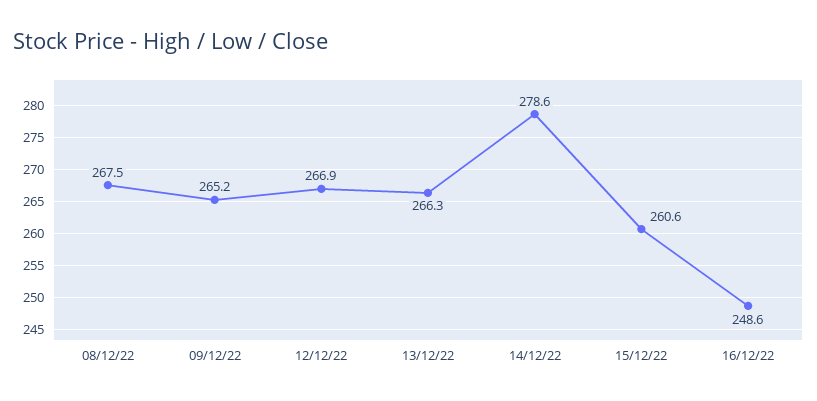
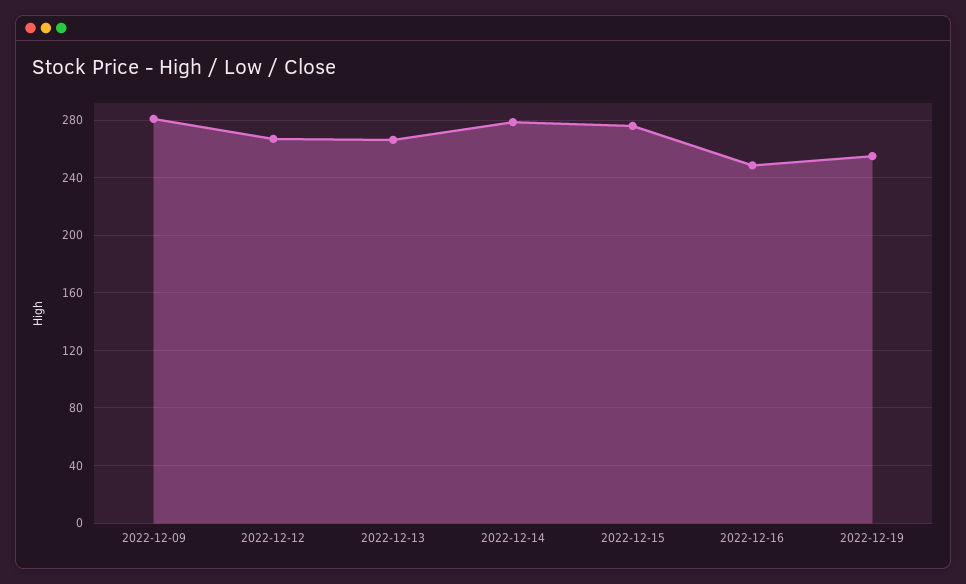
08/12/22: 267.5 -> none
09/12/22: 265.2 -> 280
15/12/22: 260.6 -> 275
2022-12-19: none -> 255

